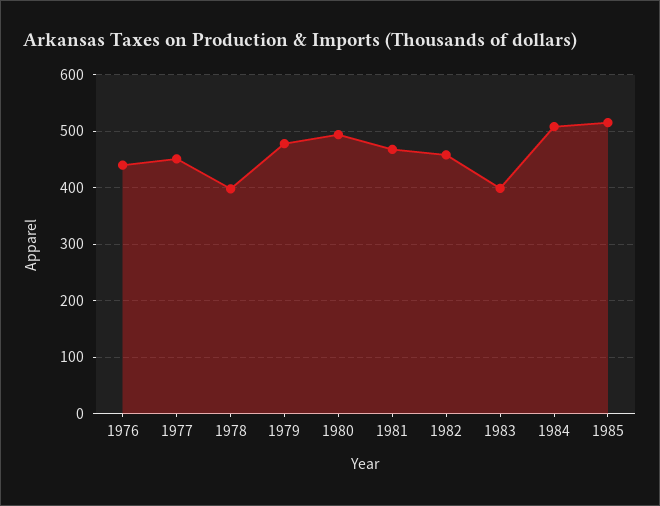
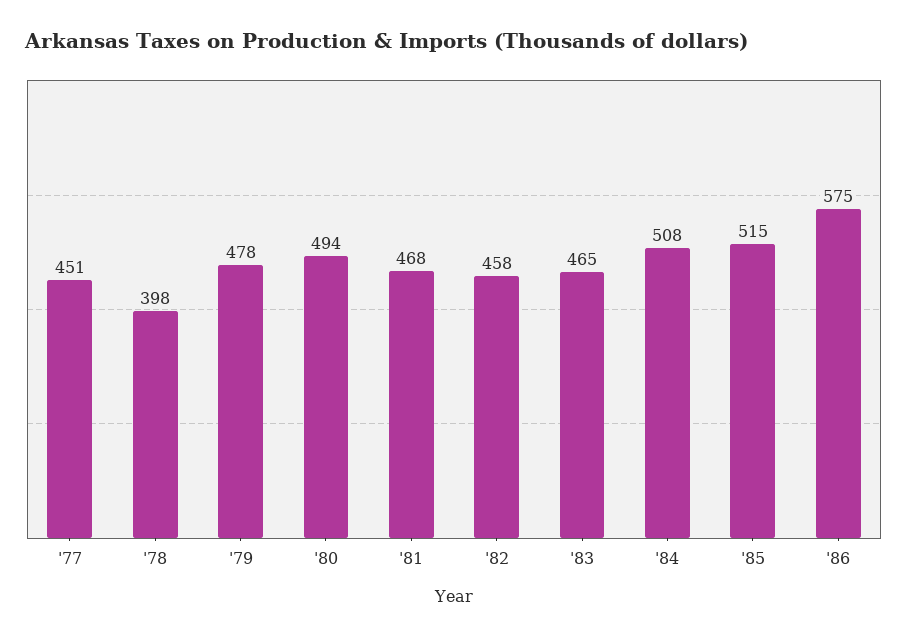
1976: 440 -> none
1983: 400 -> 465
'86: none -> 575

